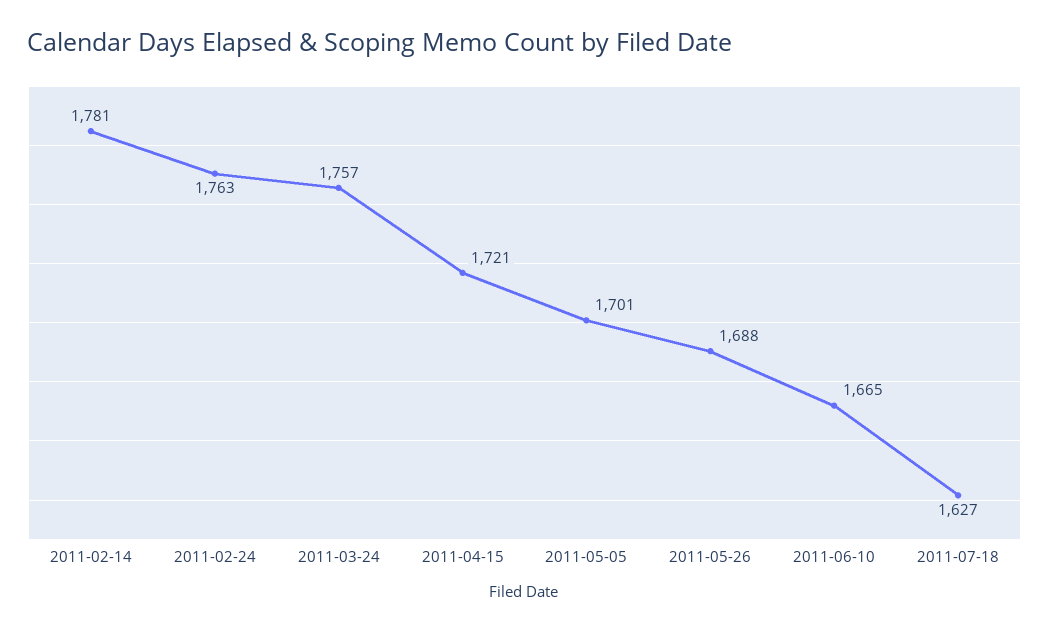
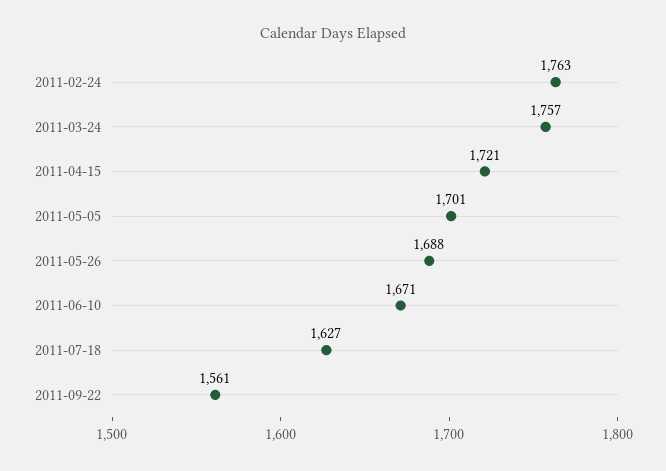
2011-02-14: 1781 -> none
2011-06-10: 1665 -> 1671
2011-09-22: none -> 1561

